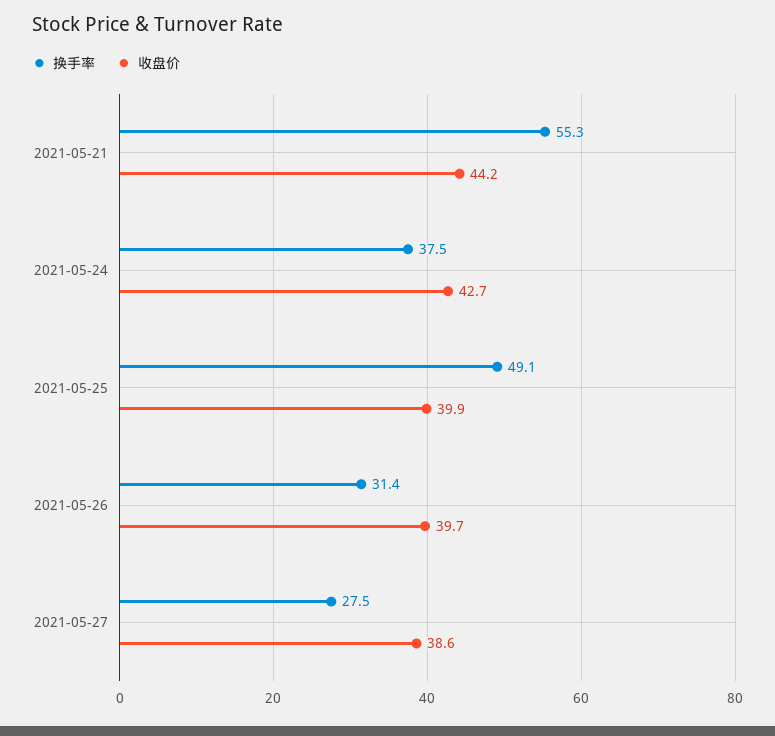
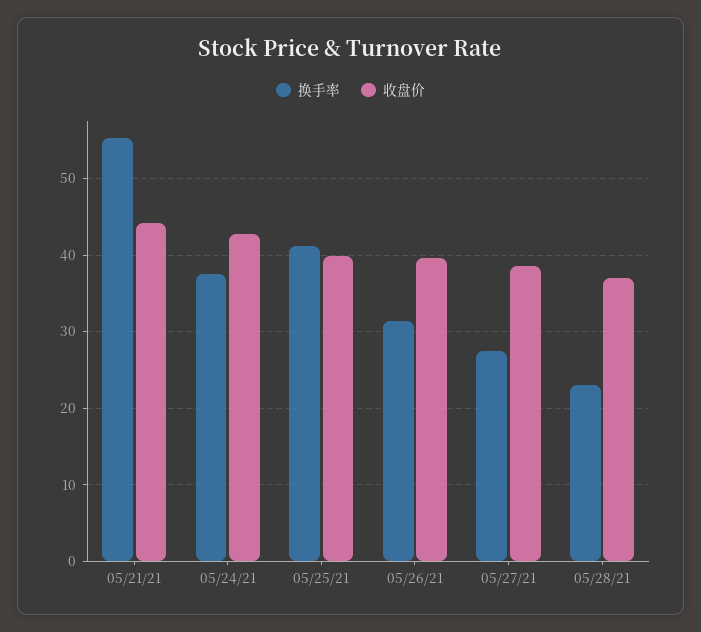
换手率, 2021-05-25: 49.1 -> 41
换手率, 05/28/21: none -> 23
收盘价, 05/28/21: none -> 37

